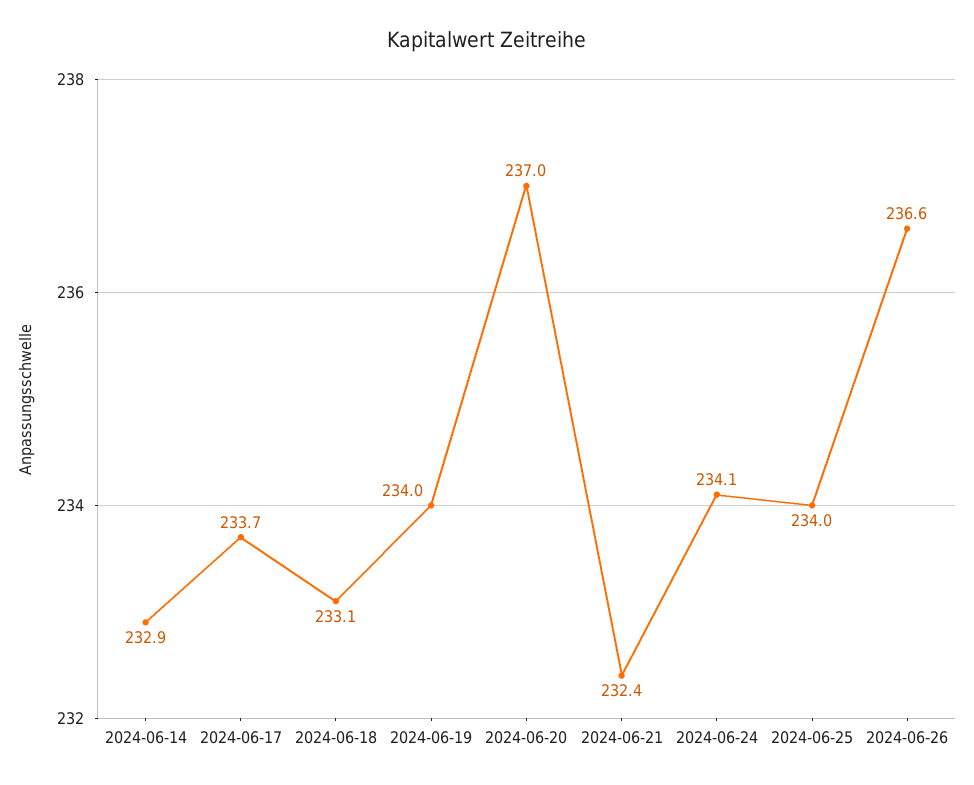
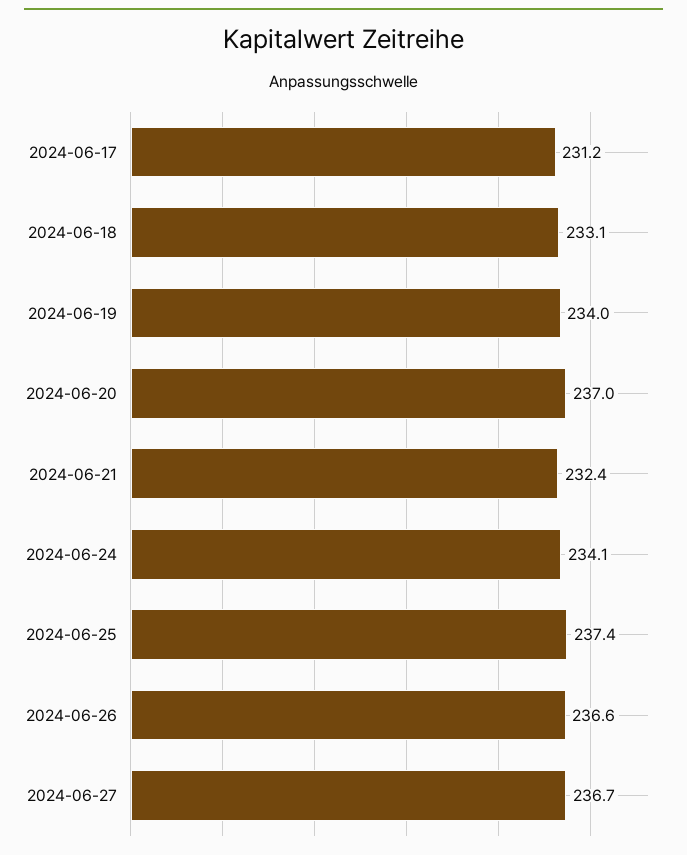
2024-06-14: 232.9 -> none
2024-06-17: 233.7 -> 231.2
2024-06-25: 234 -> 237.4
2024-06-27: none -> 236.7

